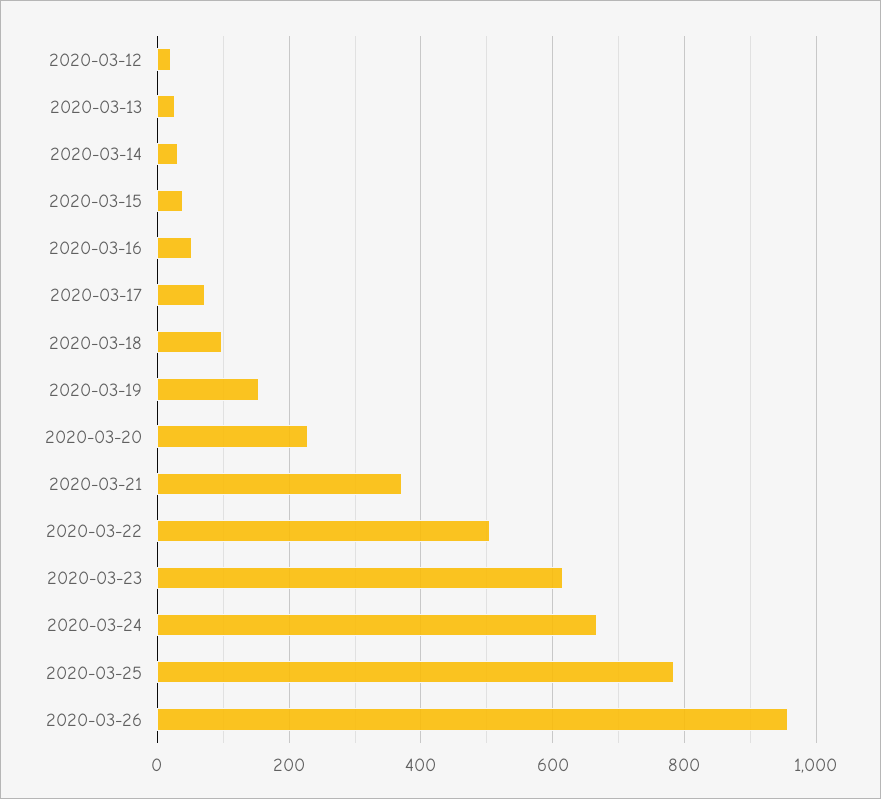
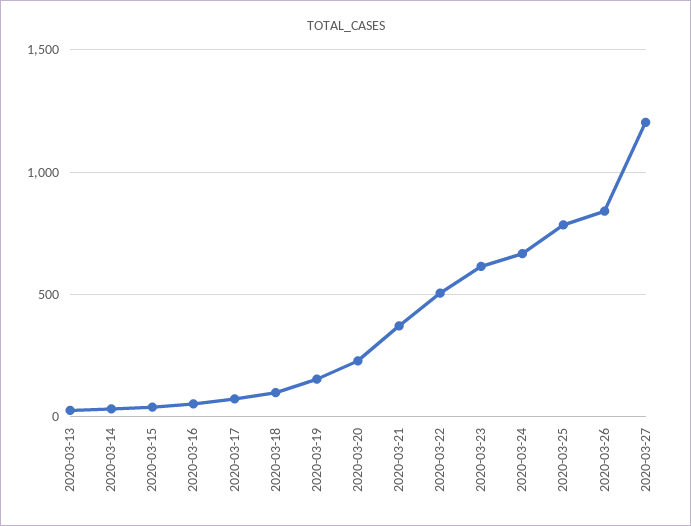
2020-03-12: 20 -> none
2020-03-26: 960 -> 850
2020-03-27: none -> 1200

